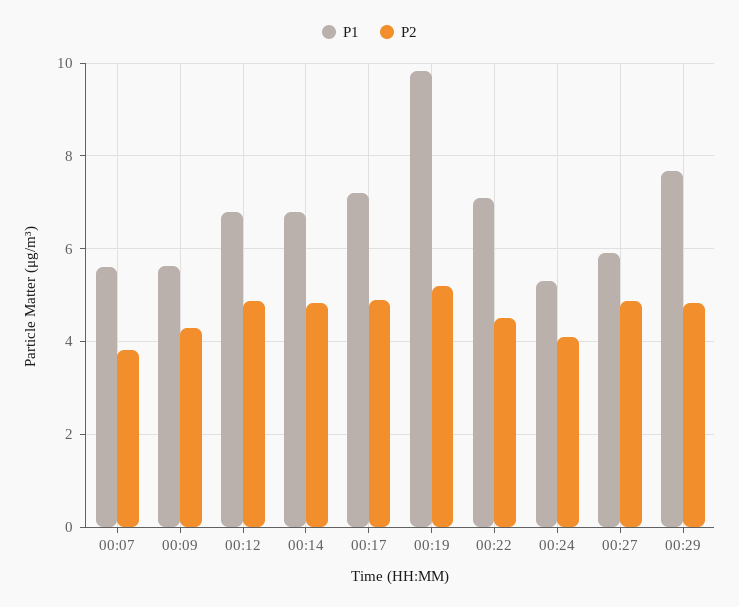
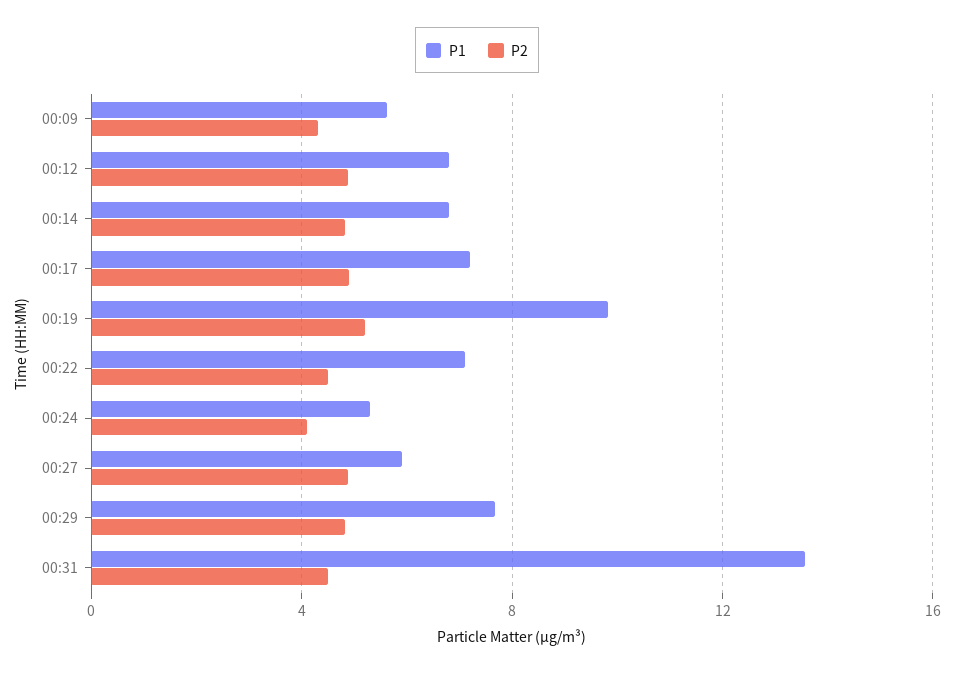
P1, 00:07: 5.6 -> none
P2, 00:07: 3.8 -> none
P1, 00:31: none -> 13.5
P2, 00:31: none -> 4.5

